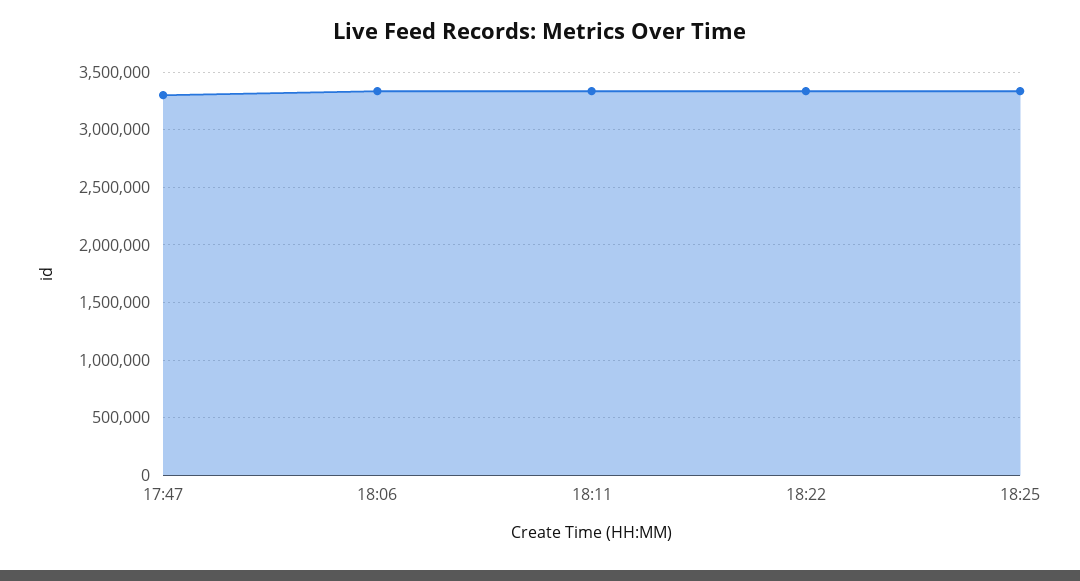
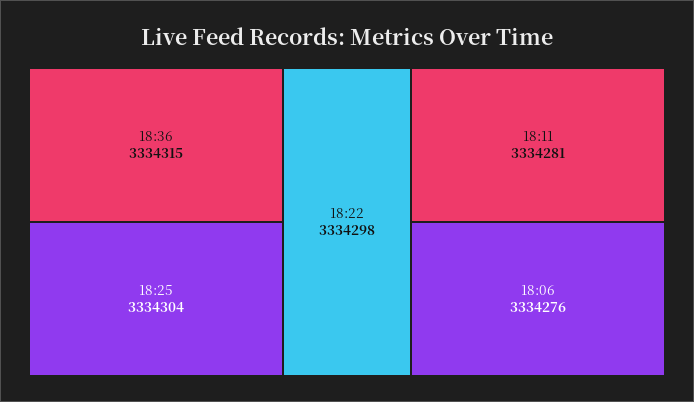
17:47: 3300000 -> none
18:36: none -> 3334315

